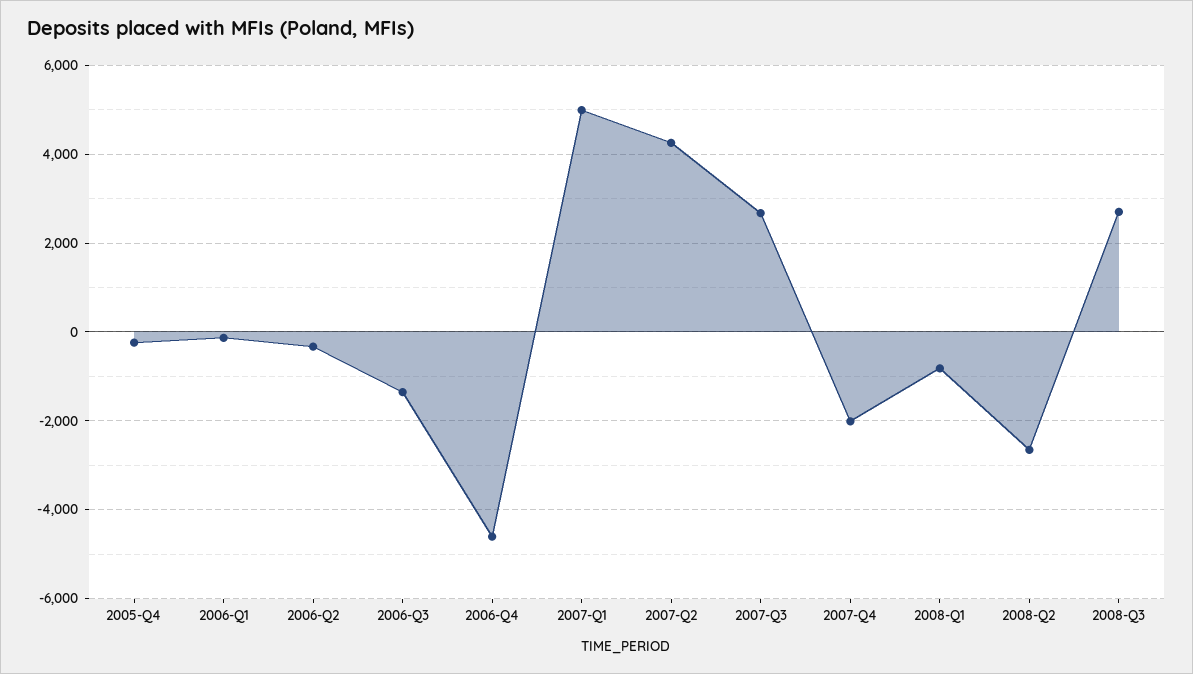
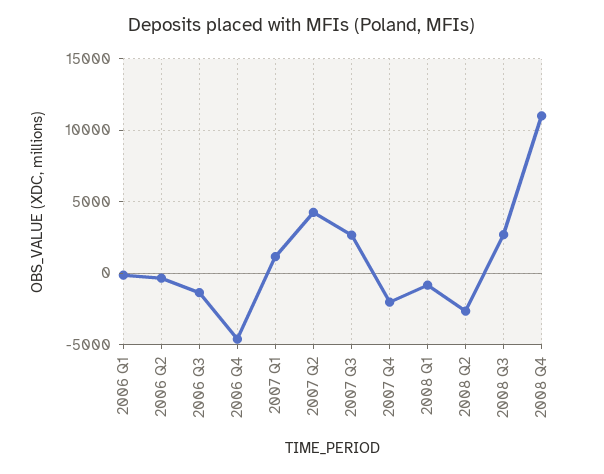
2005-Q4: -200 -> none
2007-Q1: 5000 -> 1000
2008 Q4: none -> 11000

